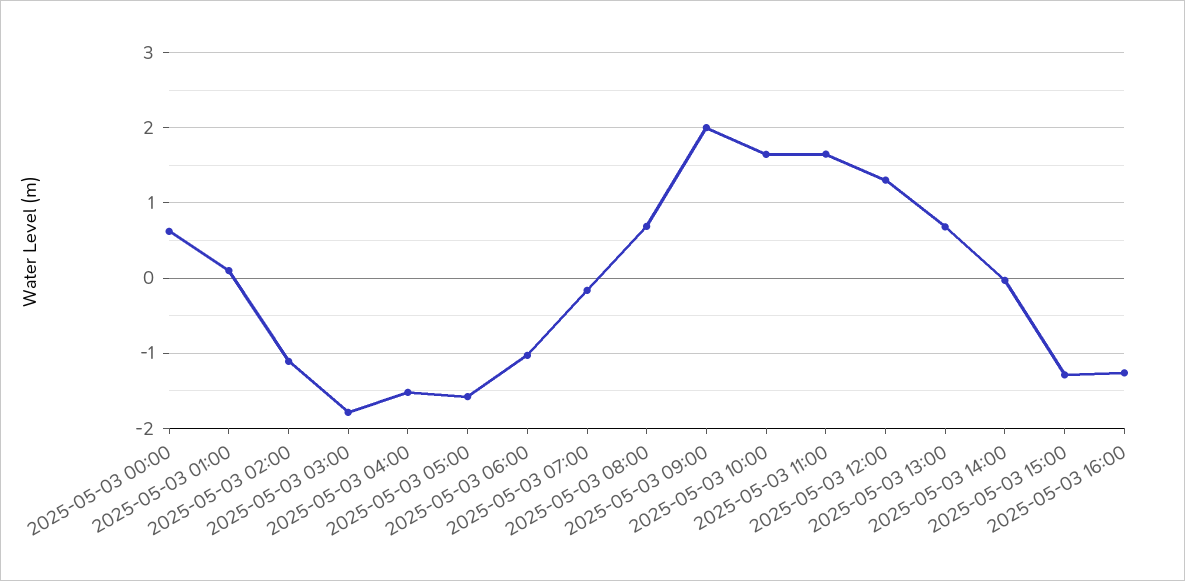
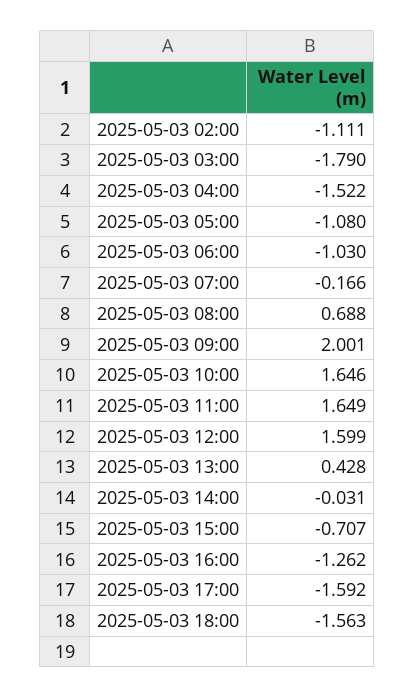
2025-05-03 00:00: 0.6 -> none
2025-05-03 01:00: 0.1 -> none
2025-05-03 05:00: -1.6 -> -1.08
2025-05-03 12:00: 1.3 -> 1.599
2025-05-03 13:00: 0.7 -> 0.428
2025-05-03 15:00: -1.3 -> -0.707
2025-05-03 17:00: none -> -1.592
2025-05-03 18:00: none -> -1.563

